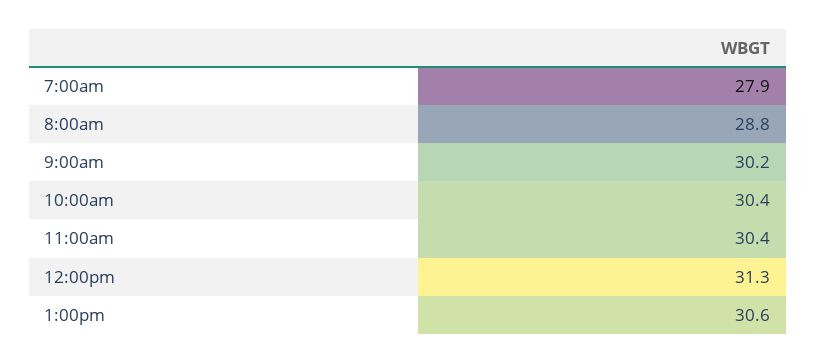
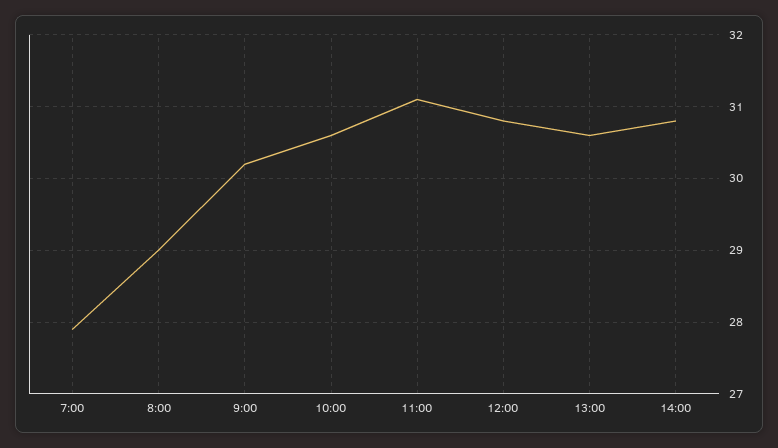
8:00am: 28.8 -> 29
10:00am: 30.4 -> 30.6
11:00am: 30.4 -> 31.1
12:00pm: 31.3 -> 30.8
14:00: none -> 30.8

